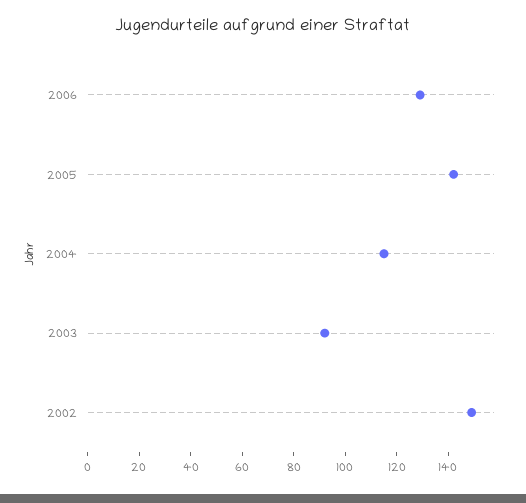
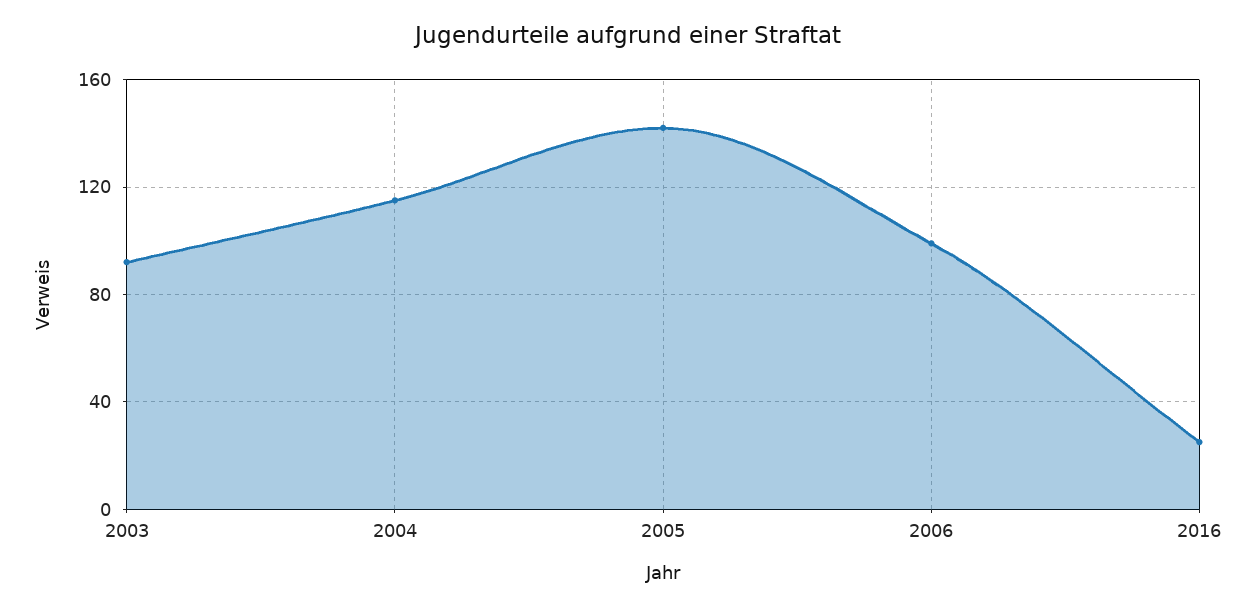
2006: 130 -> 100
2002: 150 -> none
2016: none -> 25

